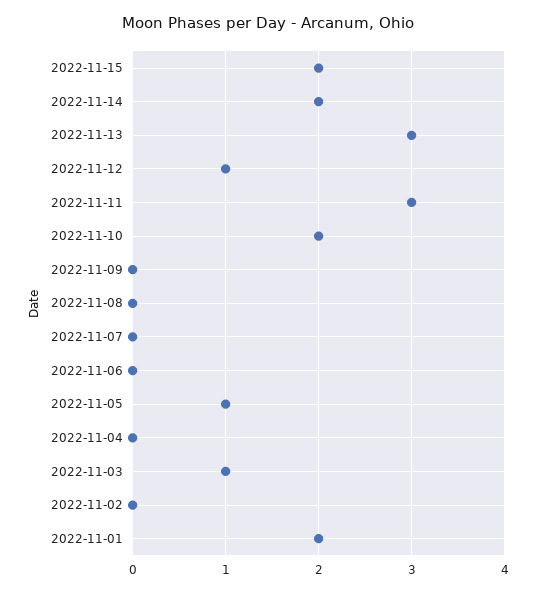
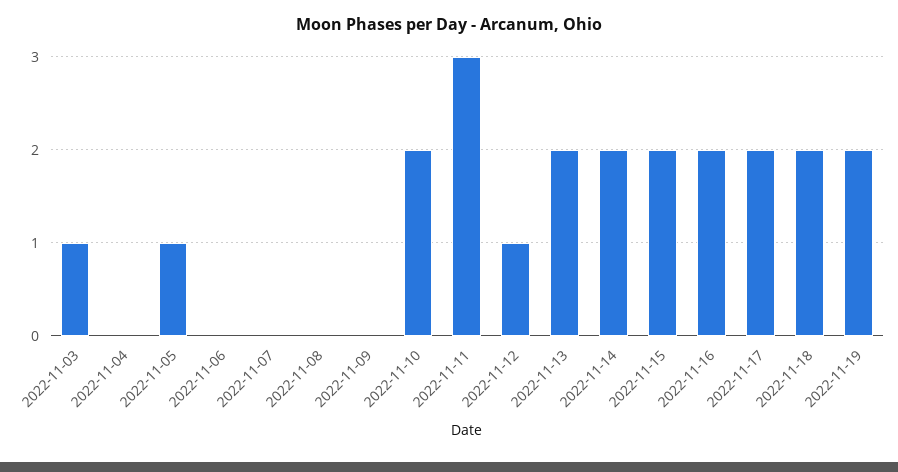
2022-11-13: 3 -> 2
2022-11-02: 0 -> none
2022-11-01: 2 -> none
2022-11-16: none -> 2
2022-11-17: none -> 2
2022-11-18: none -> 2
2022-11-19: none -> 2

